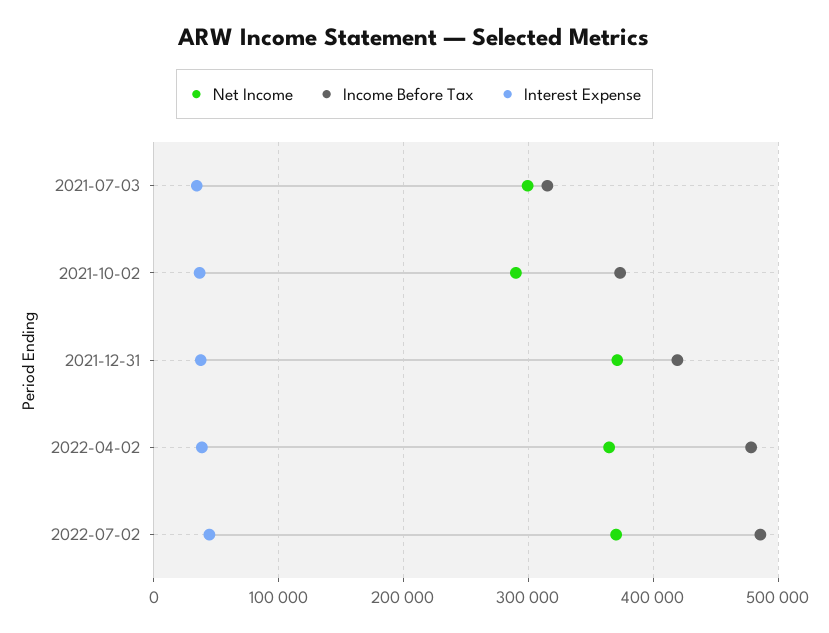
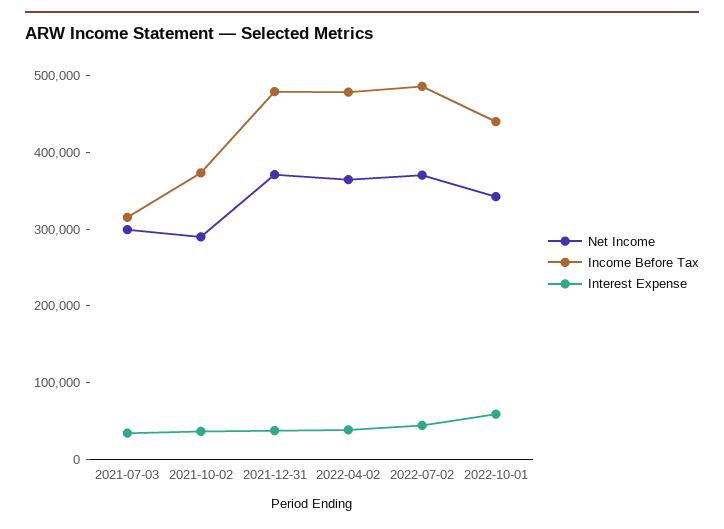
Income Before Tax, 2021-12-31: 420000 -> 480000
Net Income, 2022-10-01: none -> 340000
Income Before Tax, 2022-10-01: none -> 440000
Interest Expense, 2022-10-01: none -> 60000

